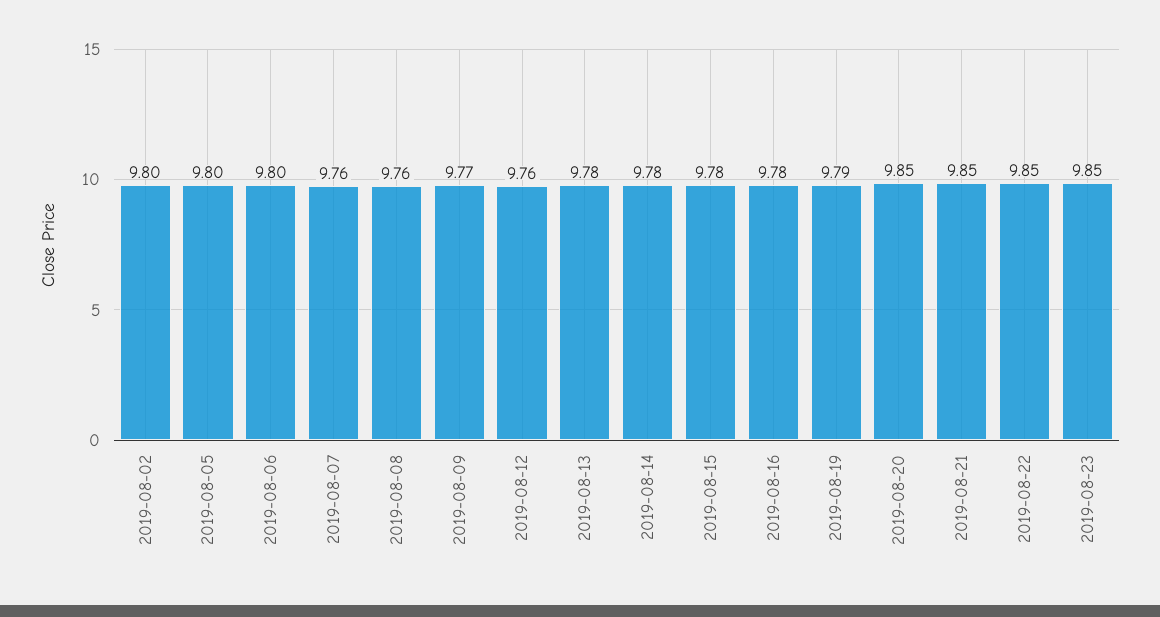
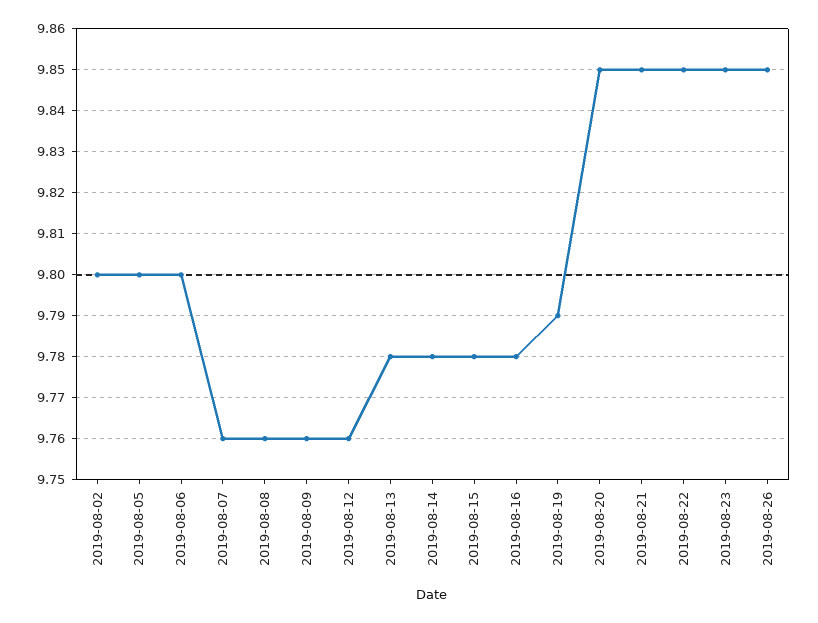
2019-08-09: 9.77 -> 9.76
2019-08-26: none -> 9.85

